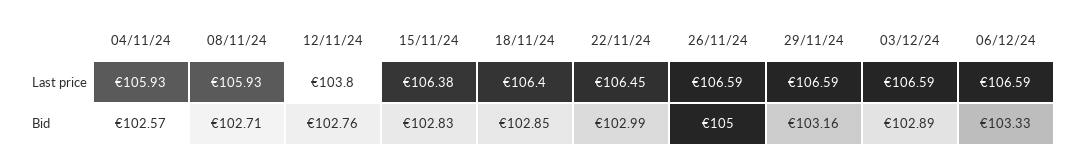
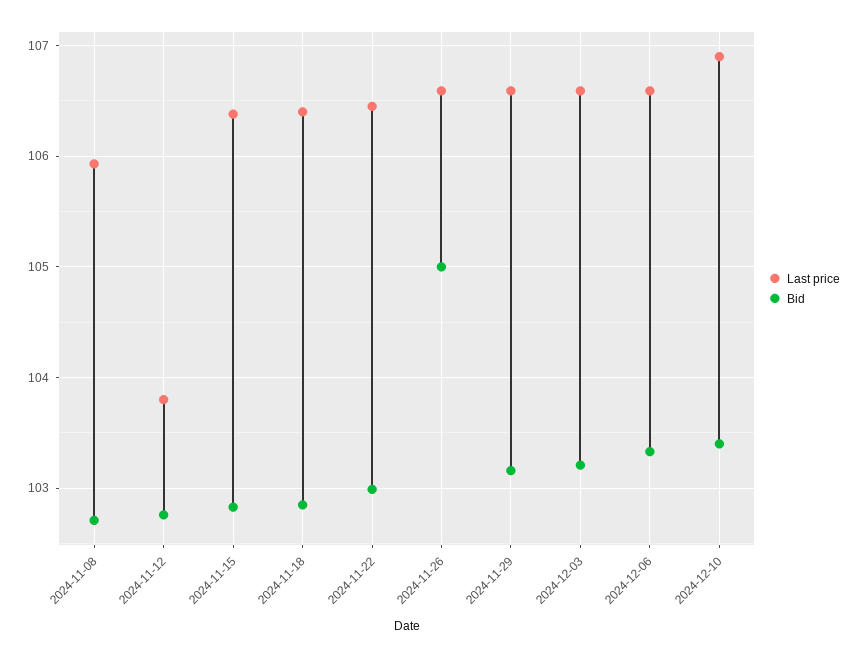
Last price, 04/11/24: 105.93 -> none
Bid, 04/11/24: 102.57 -> none
Bid, 03/12/24: 102.89 -> 103.2
Last price, 2024-12-10: none -> 106.9
Bid, 2024-12-10: none -> 103.4

